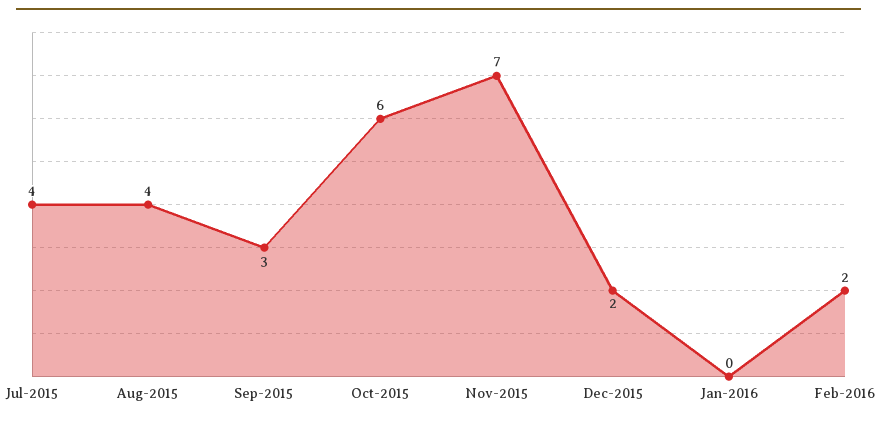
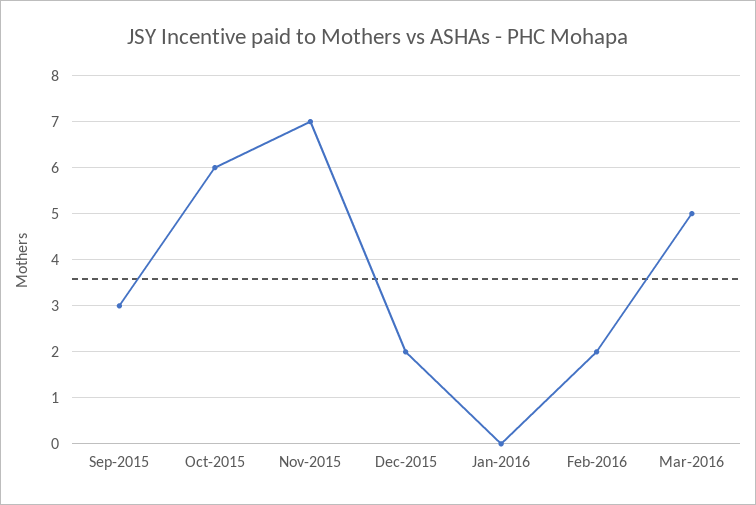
Jul-2015: 4 -> none
Aug-2015: 4 -> none
Mar-2016: none -> 5

